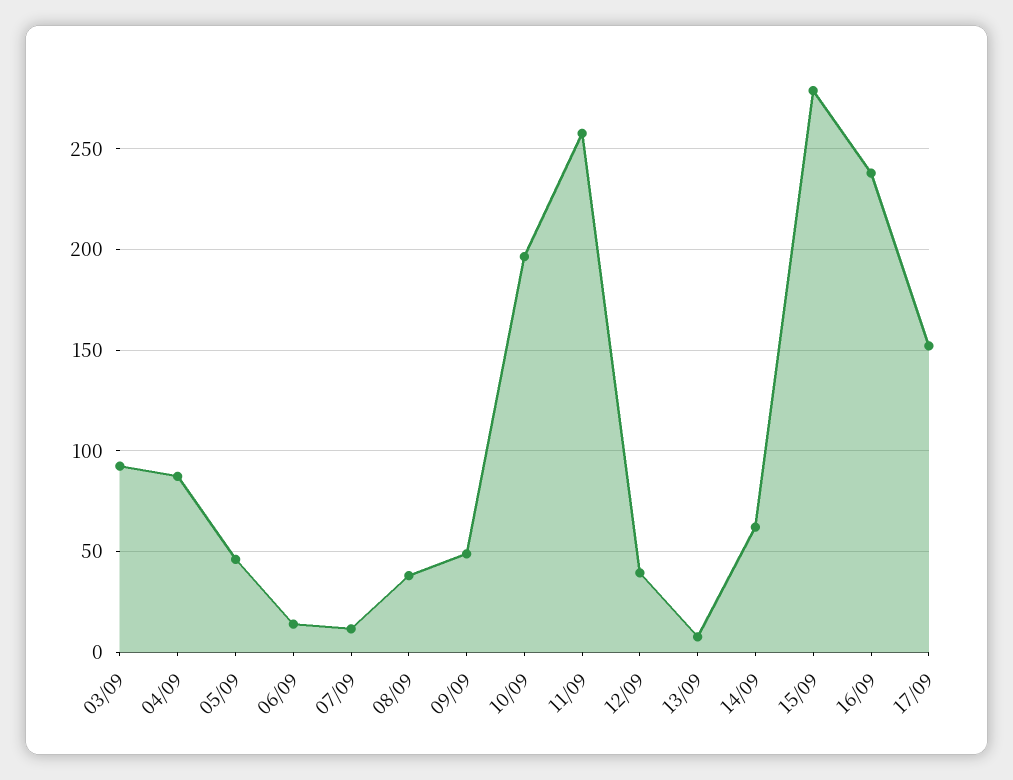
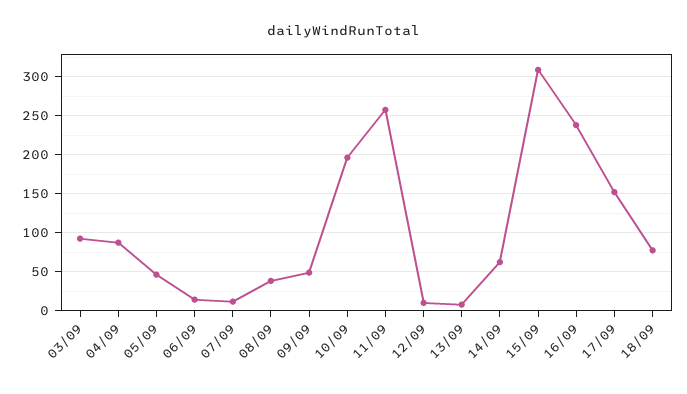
12/09: 40 -> 10
15/09: 280 -> 310
18/09: none -> 80

